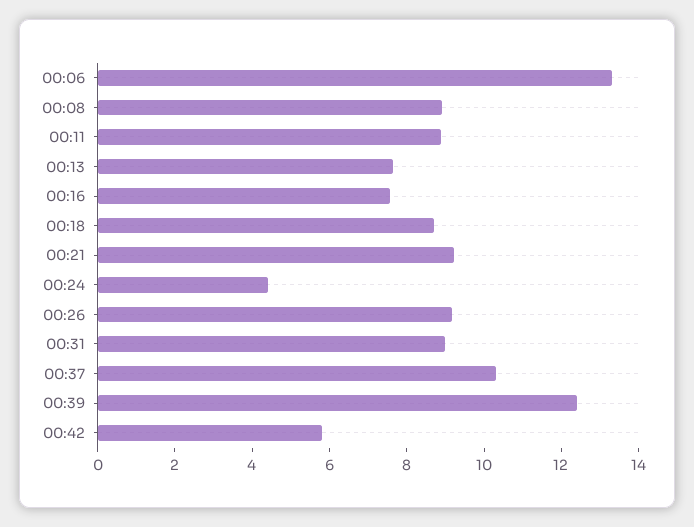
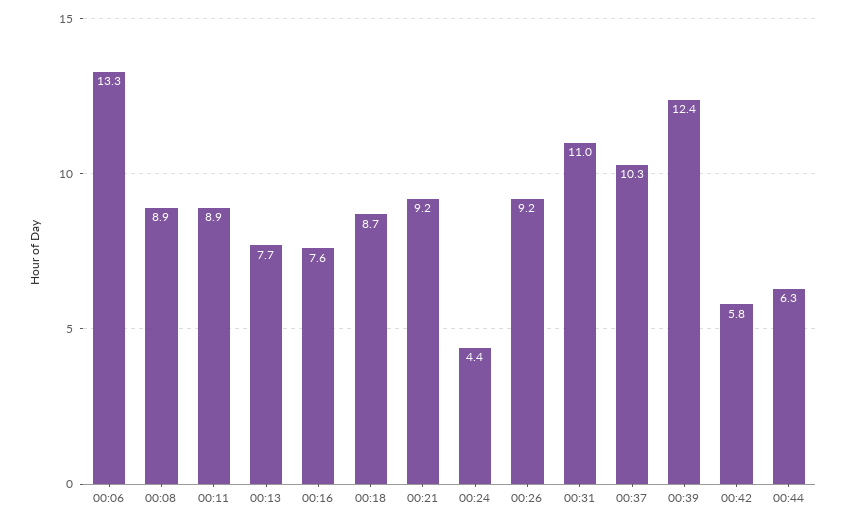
00:31: 9 -> 11
00:44: none -> 6.3

